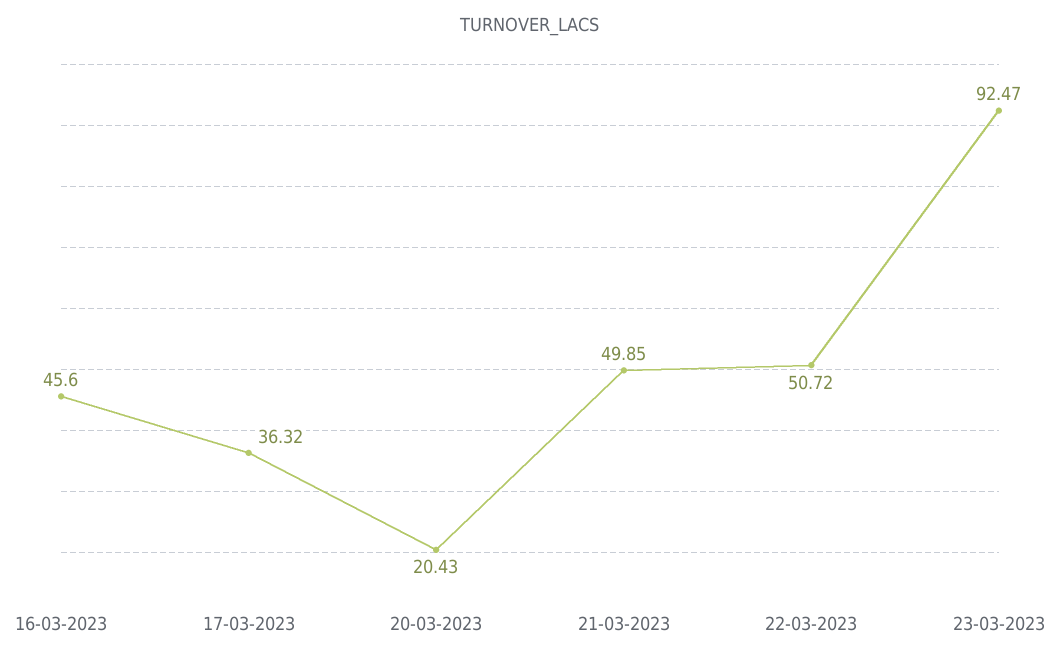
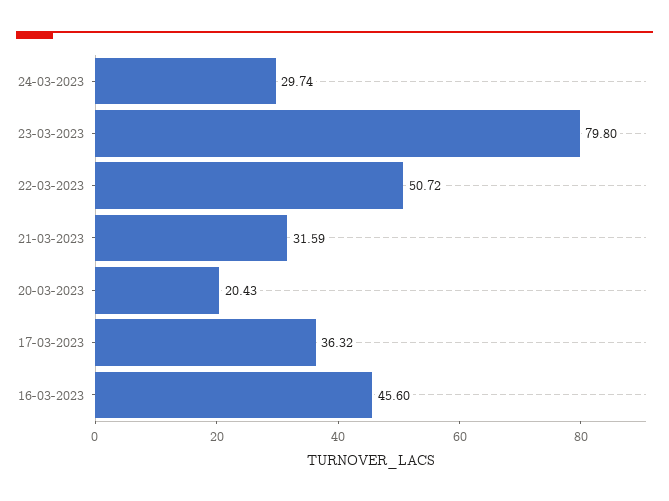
21-03-2023: 49.85 -> 31.59
23-03-2023: 92.47 -> 79.8
24-03-2023: none -> 29.74

